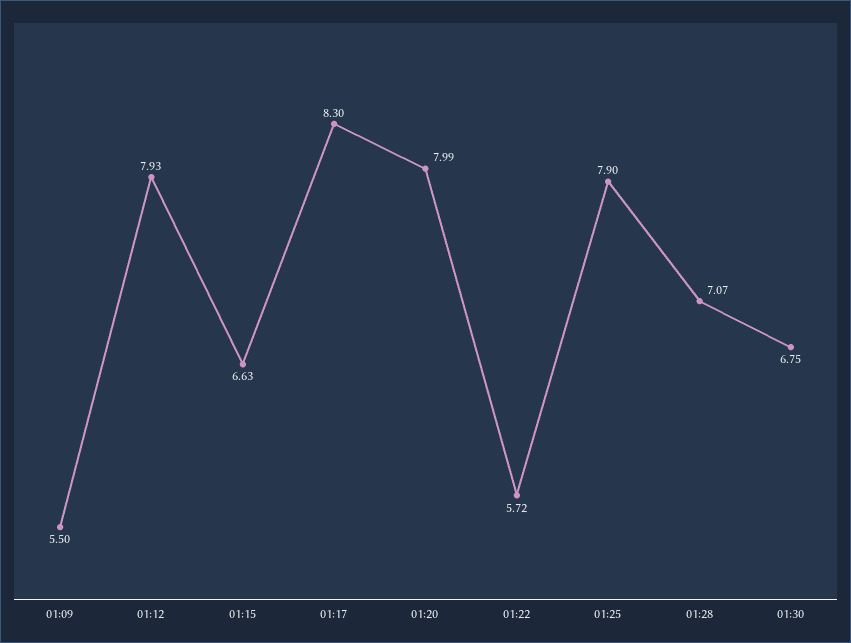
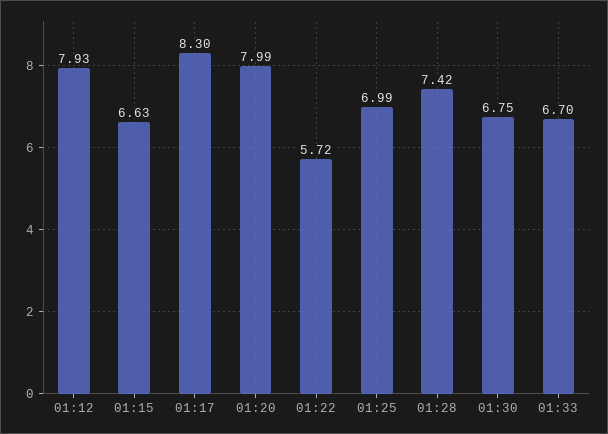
01:09: 5.5 -> none
01:25: 7.9 -> 6.99
01:28: 7.07 -> 7.42
01:33: none -> 6.7

